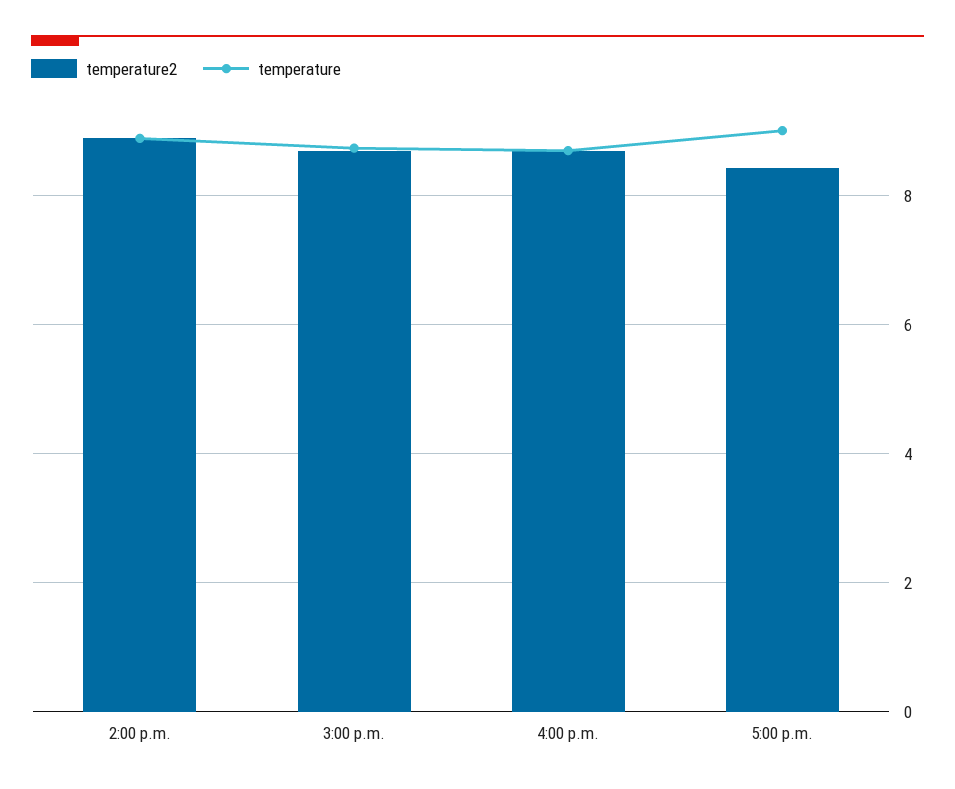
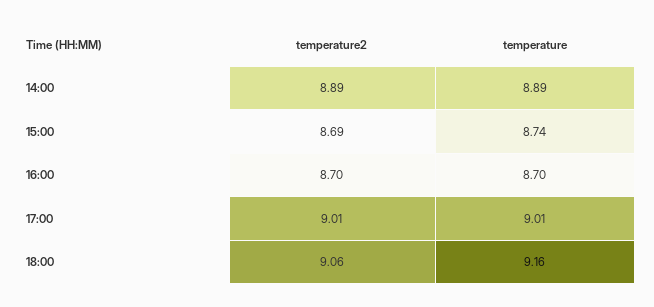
temperature2, 5:00 p.m.: 8.4 -> 9.01
temperature2, 18:00: none -> 9.06
temperature, 18:00: none -> 9.16

